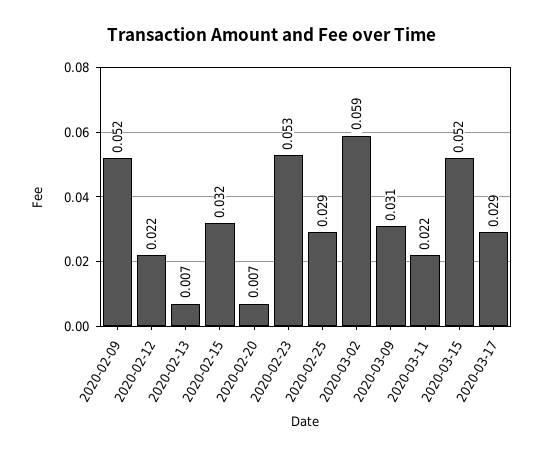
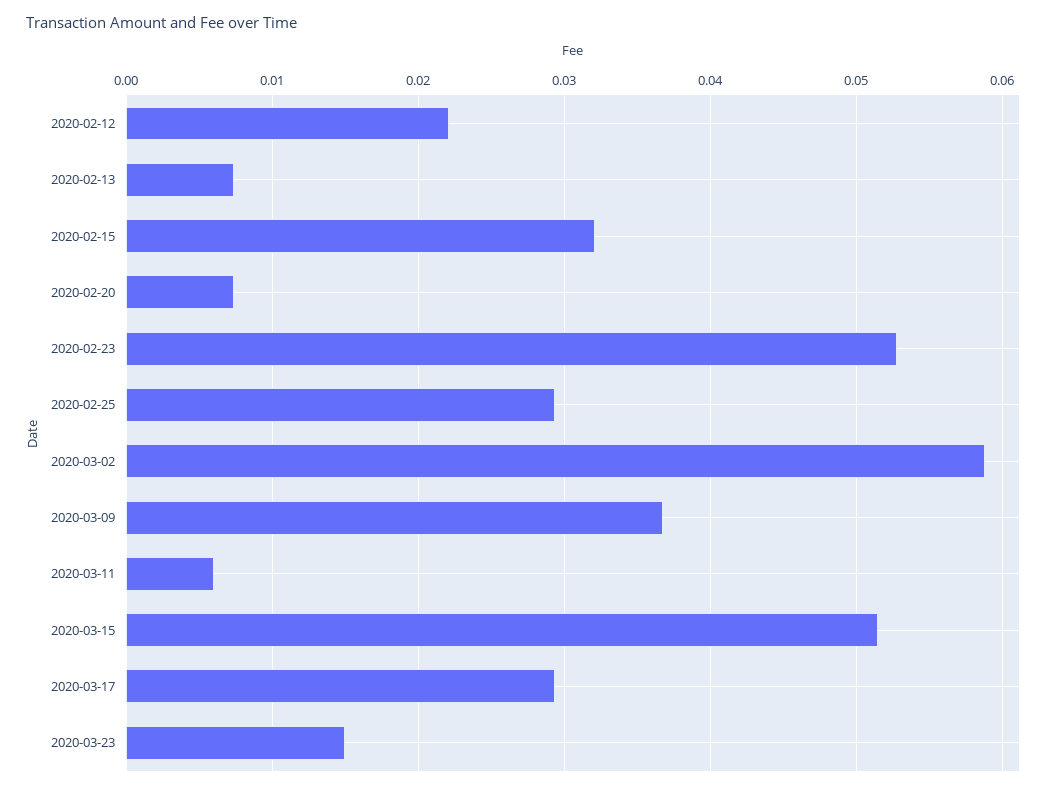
2020-02-09: 0.052 -> none
2020-03-09: 0.031 -> 0.037
2020-03-11: 0.022 -> 0.006
2020-03-23: none -> 0.015

